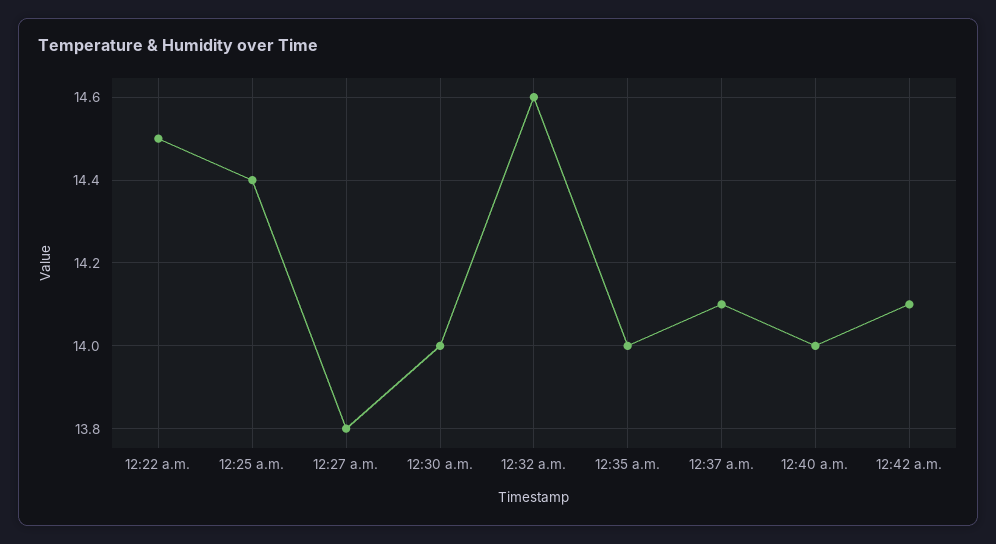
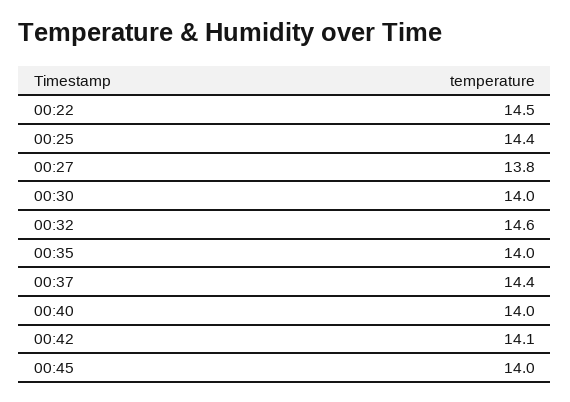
12:37 a.m.: 14.1 -> 14.4
00:45: none -> 14

